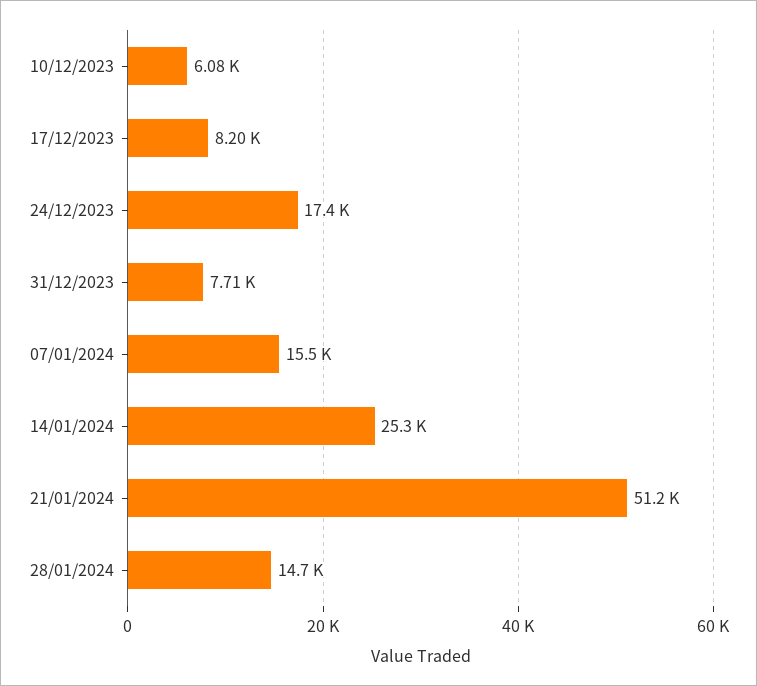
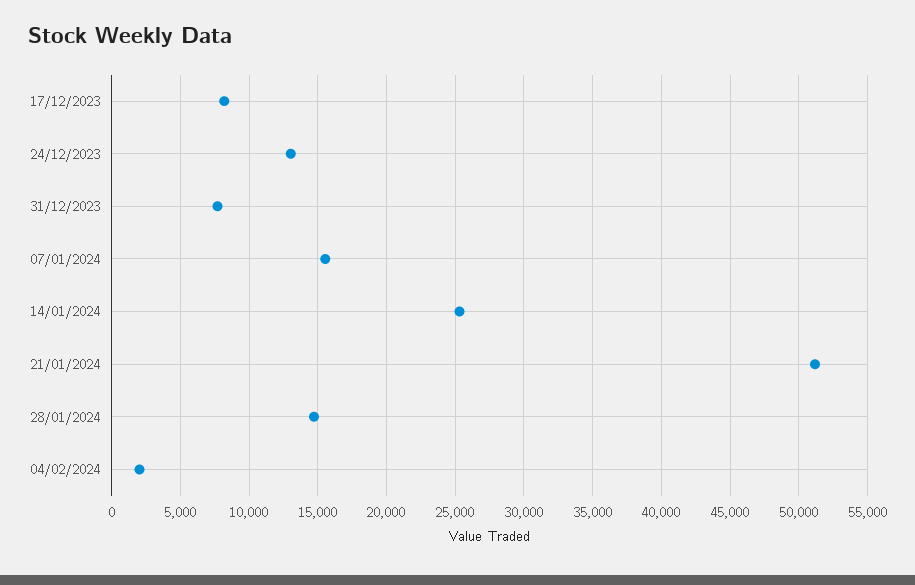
10/12/2023: 6080 -> none
24/12/2023: 17400 -> 13000
04/02/2024: none -> 2000

